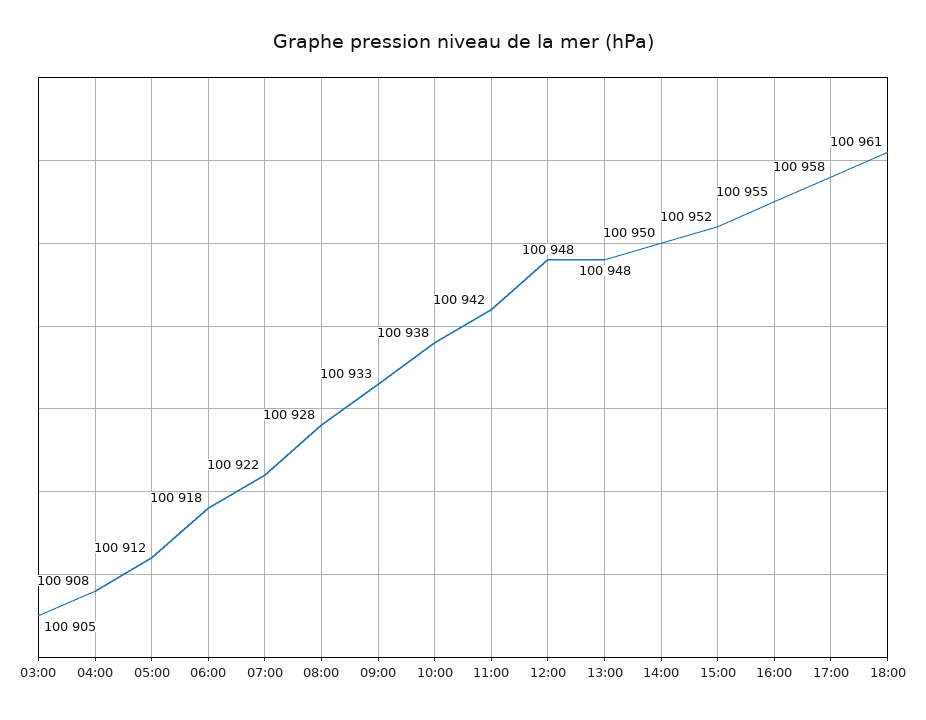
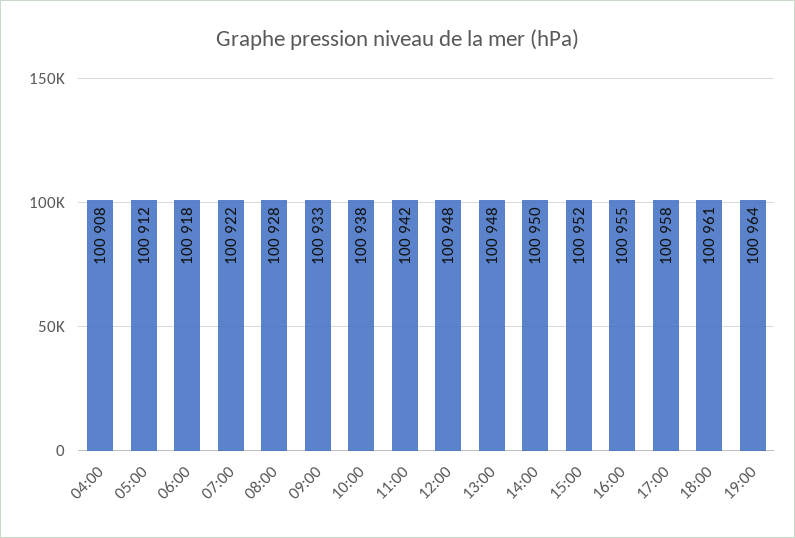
03:00: 100905 -> none
19:00: none -> 100964

